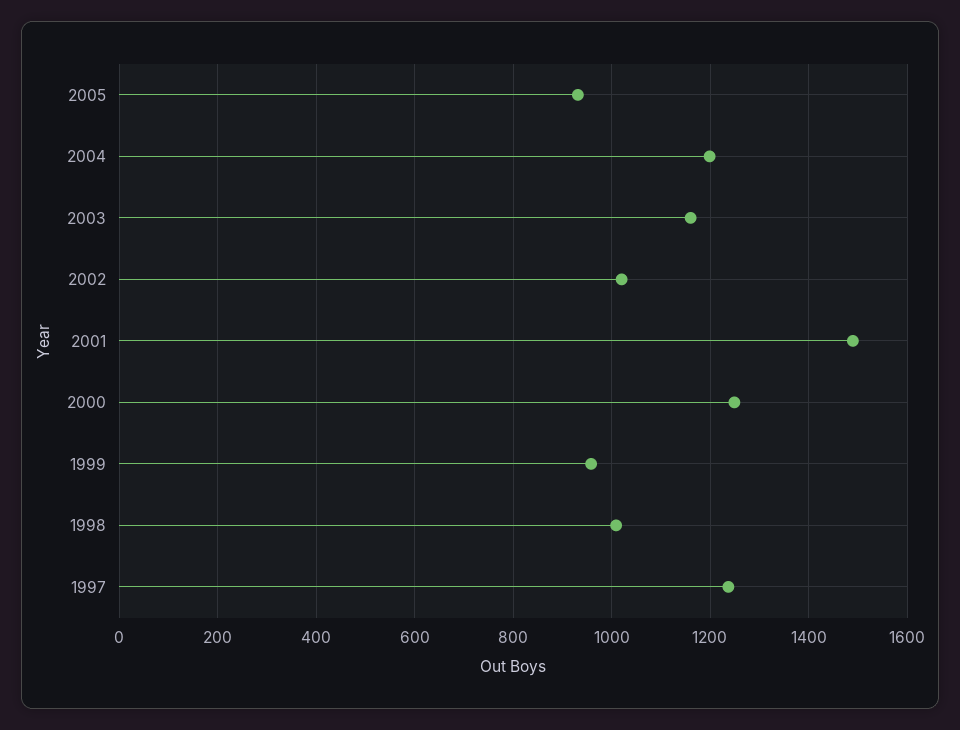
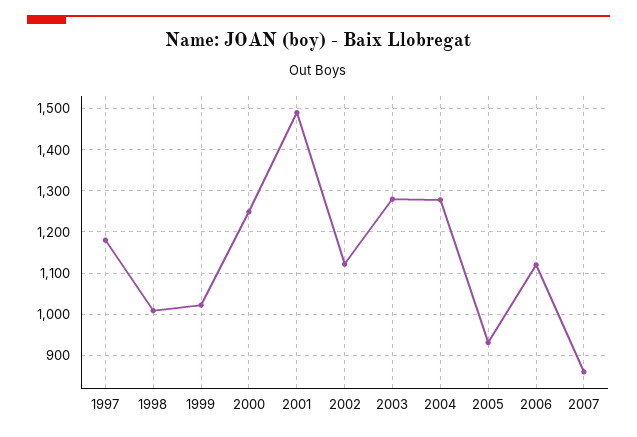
2004: 1200 -> 1280
2003: 1160 -> 1280
2002: 1020 -> 1120
1999: 960 -> 1020
1997: 1240 -> 1180
2006: none -> 1120
2007: none -> 860

